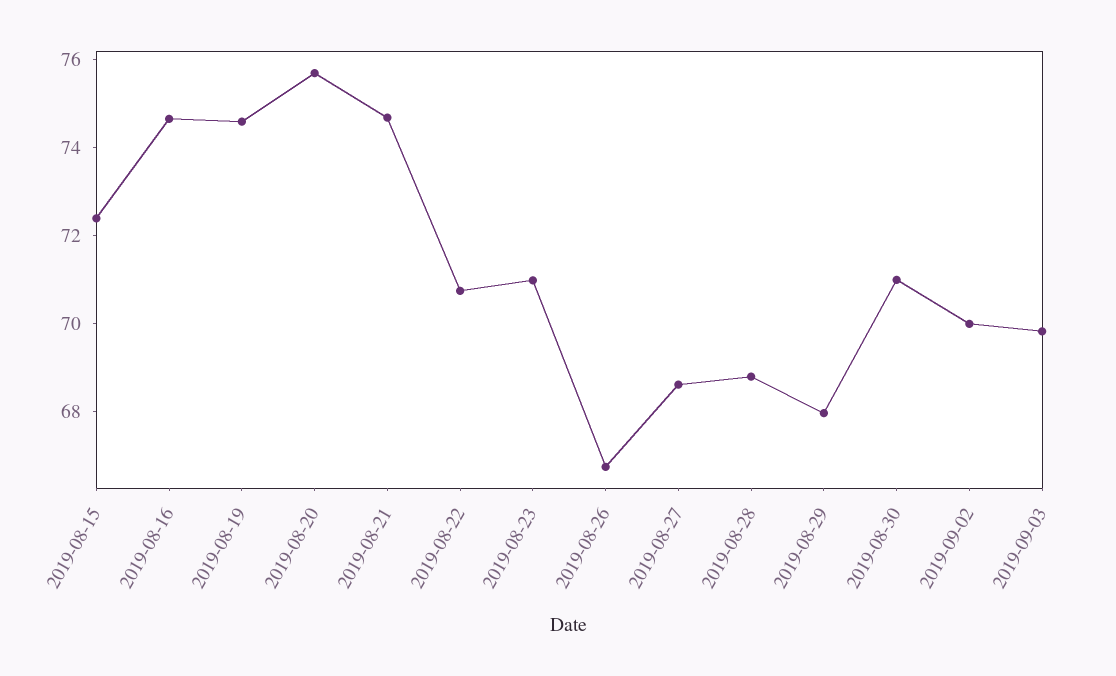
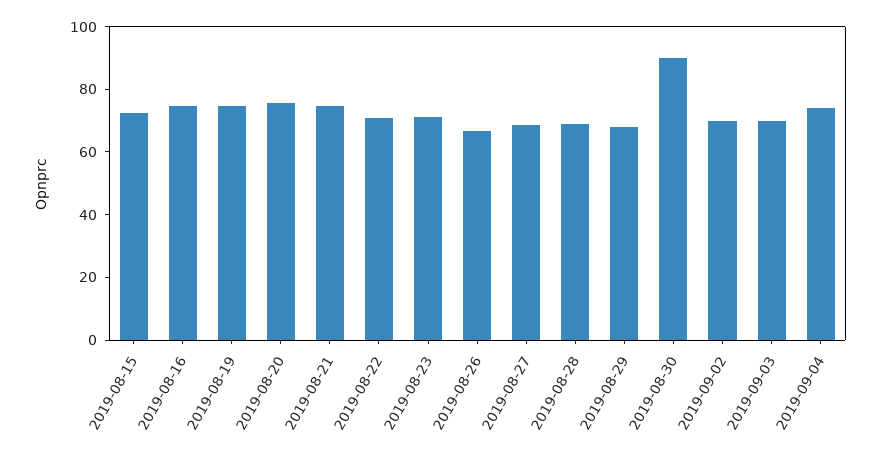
2019-08-30: 71 -> 90
2019-09-04: none -> 75

